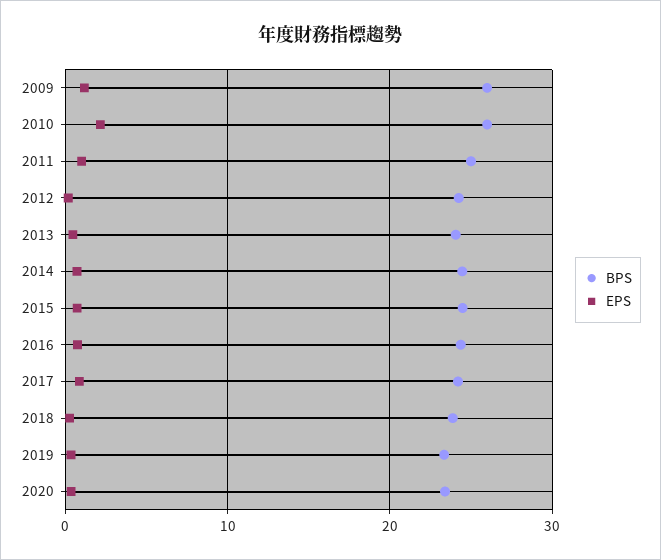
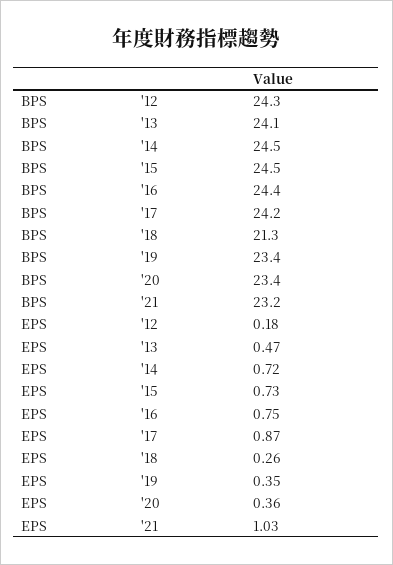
BPS, 2009: 26 -> none
EPS, 2009: 1 -> none
BPS, 2010: 26 -> none
EPS, 2010: 2 -> none
BPS, 2011: 25 -> none
EPS, 2011: 1 -> none
BPS, 2018: 24 -> 21.3
BPS, '21: none -> 23.2
EPS, '21: none -> 1.03

